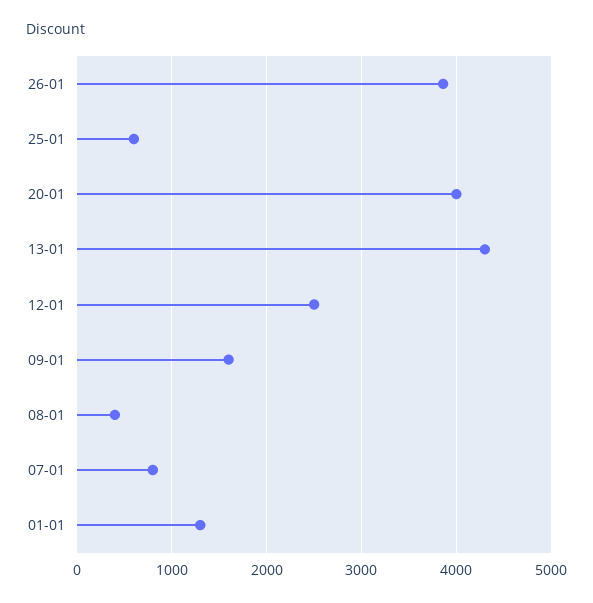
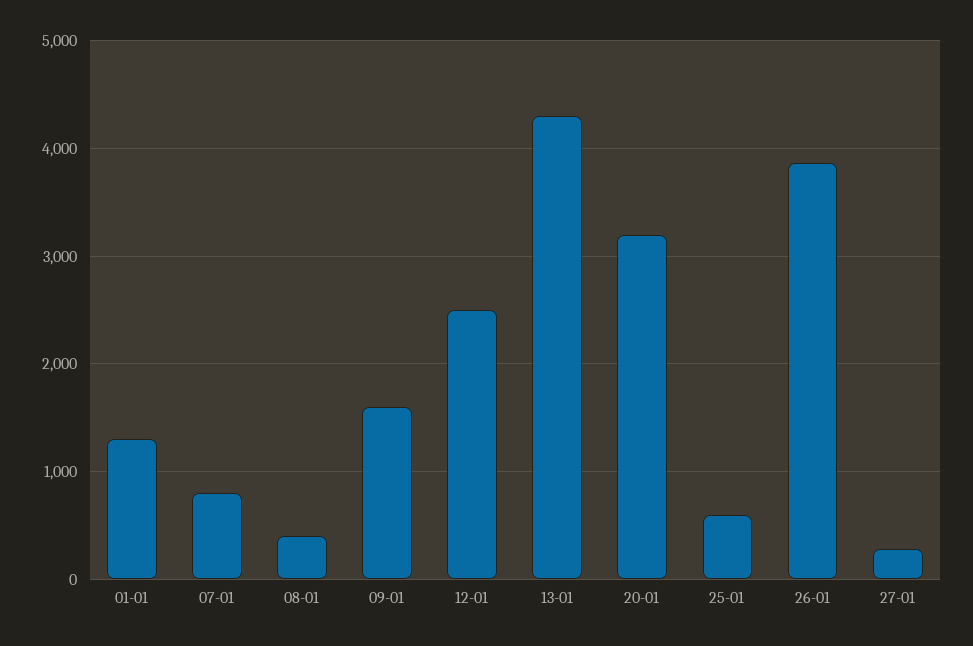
20-01: 4000 -> 3200
27-01: none -> 300

